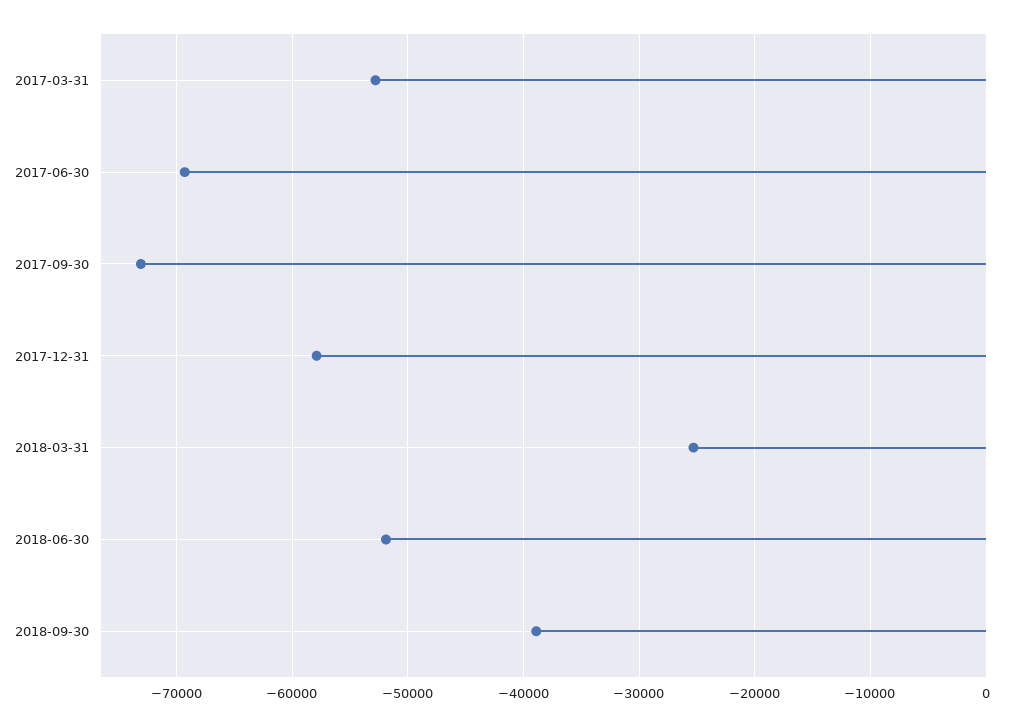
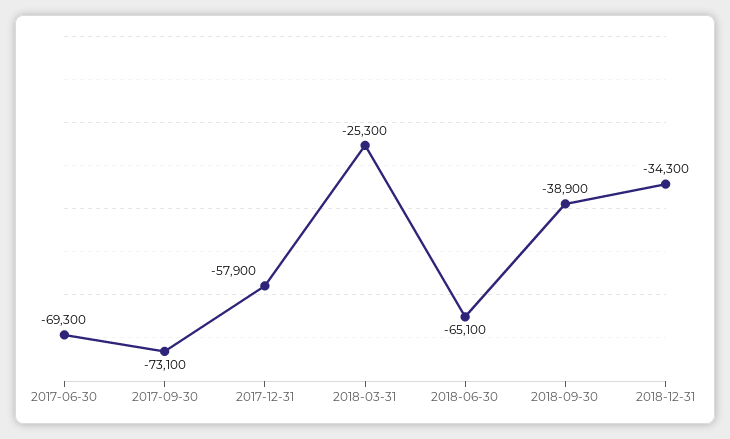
2017-03-31: -53000 -> none
2018-06-30: -52000 -> -65100
2018-12-31: none -> -34300

